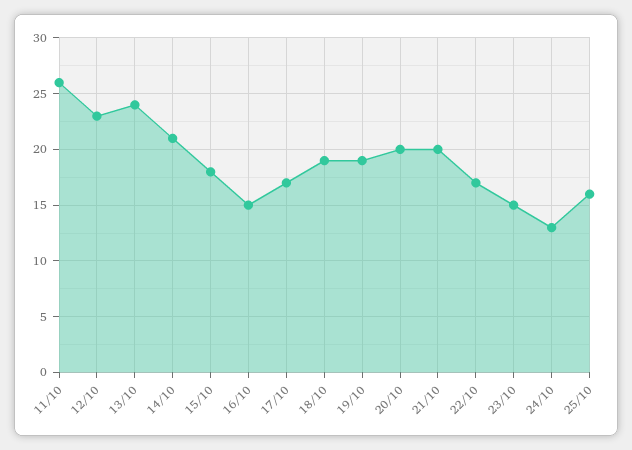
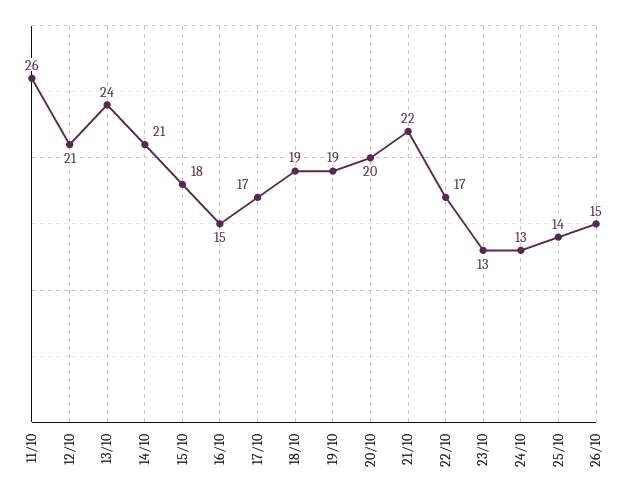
12/10: 23 -> 21
21/10: 20 -> 22
23/10: 15 -> 13
25/10: 16 -> 14
26/10: none -> 15

